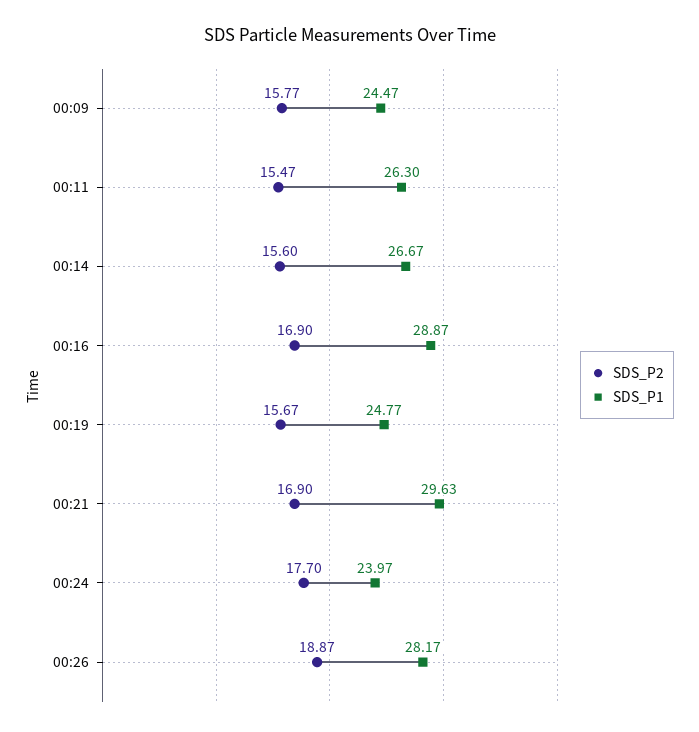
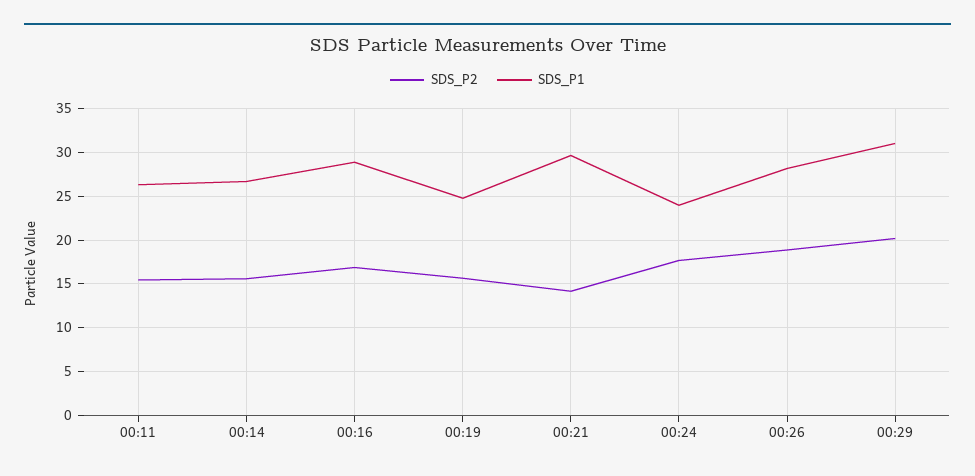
SDS_P2, 00:09: 15.77 -> none
SDS_P1, 00:09: 24.47 -> none
SDS_P2, 00:21: 16.9 -> 14
SDS_P2, 00:29: none -> 20
SDS_P1, 00:29: none -> 31

